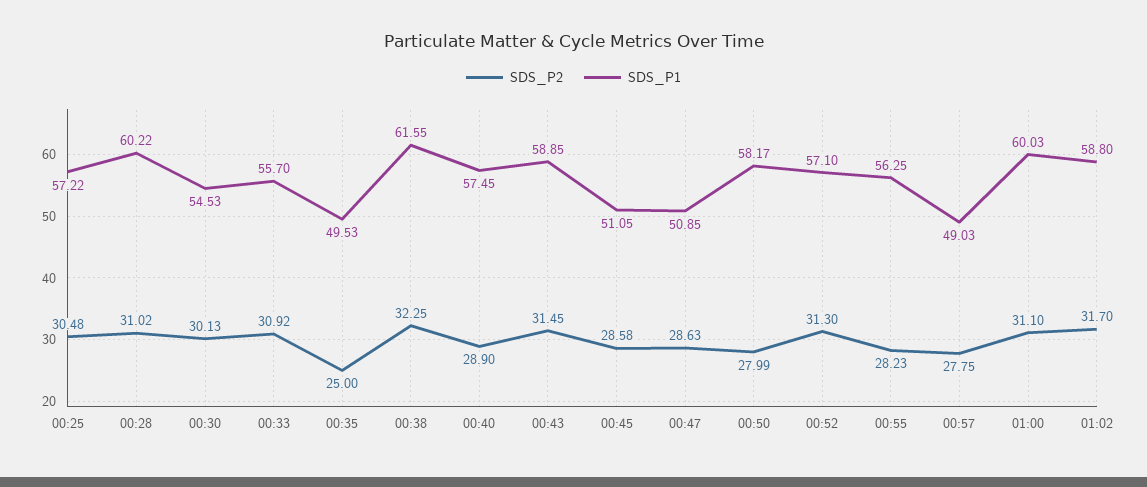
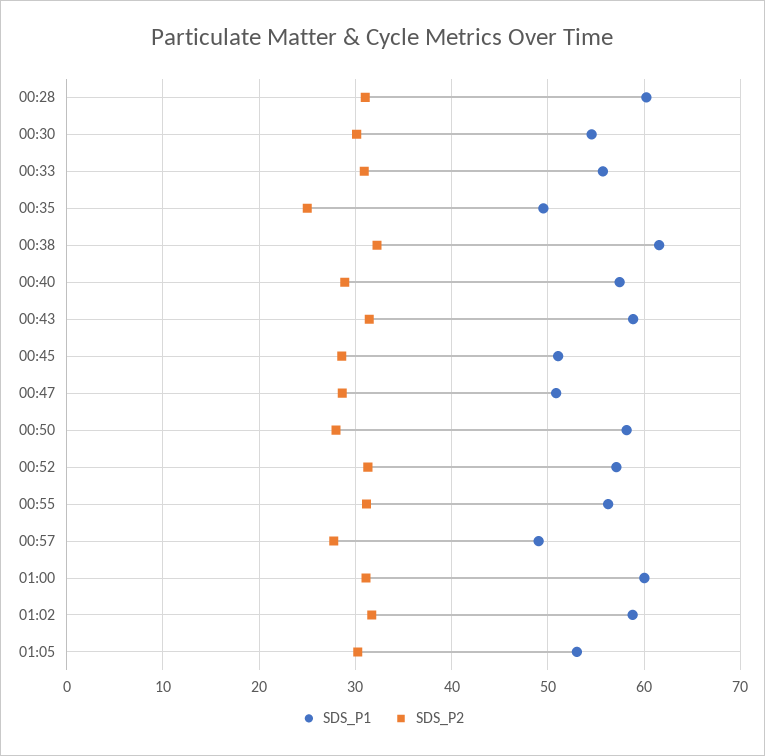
SDS_P2, 00:25: 30.48 -> none
SDS_P1, 00:25: 57.22 -> none
SDS_P2, 00:55: 28.23 -> 31
SDS_P1, 01:05: none -> 53
SDS_P2, 01:05: none -> 30

